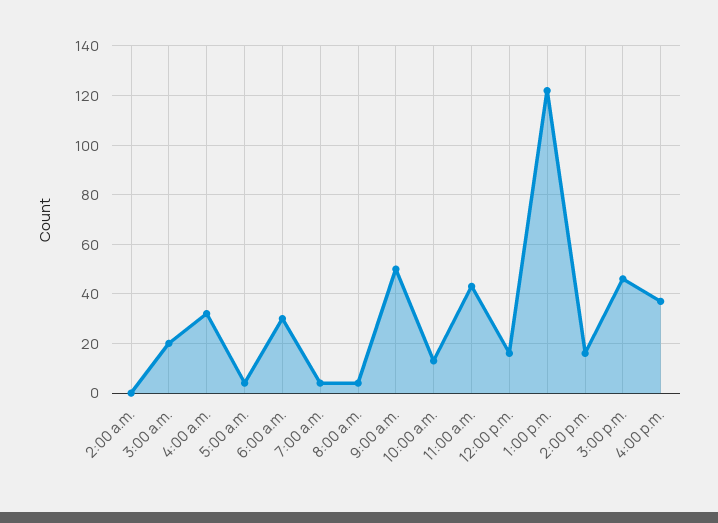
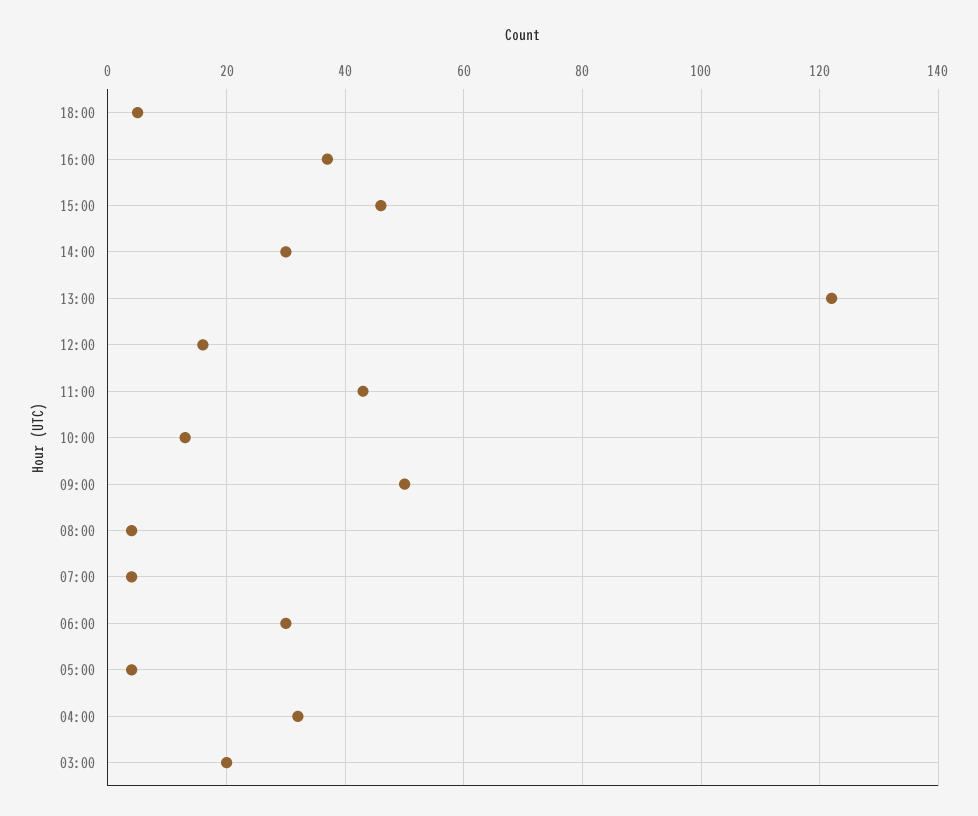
2:00 a.m.: 0 -> none
2:00 p.m.: 15 -> 30
18:00: none -> 5

